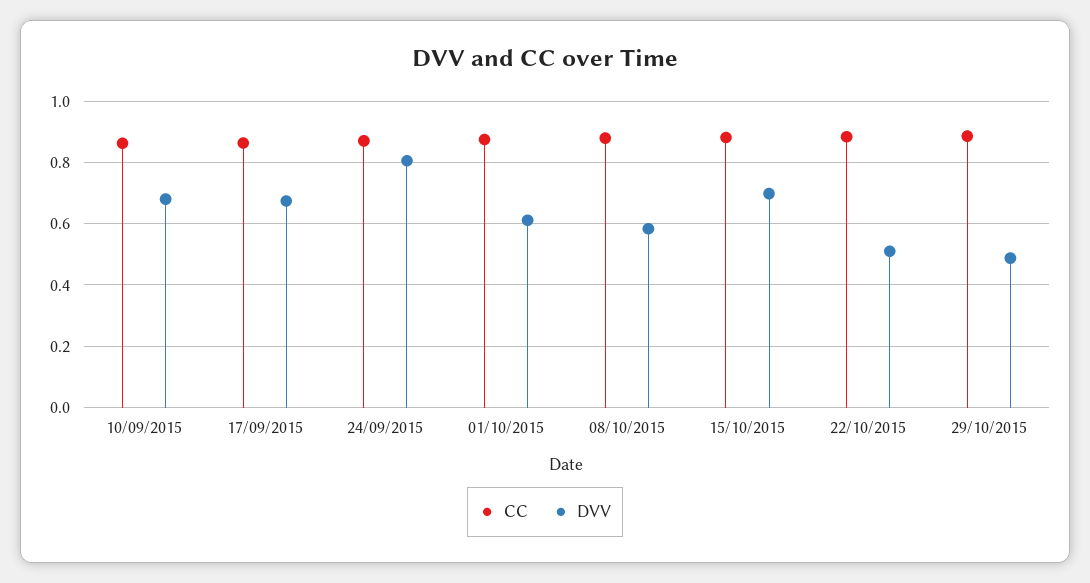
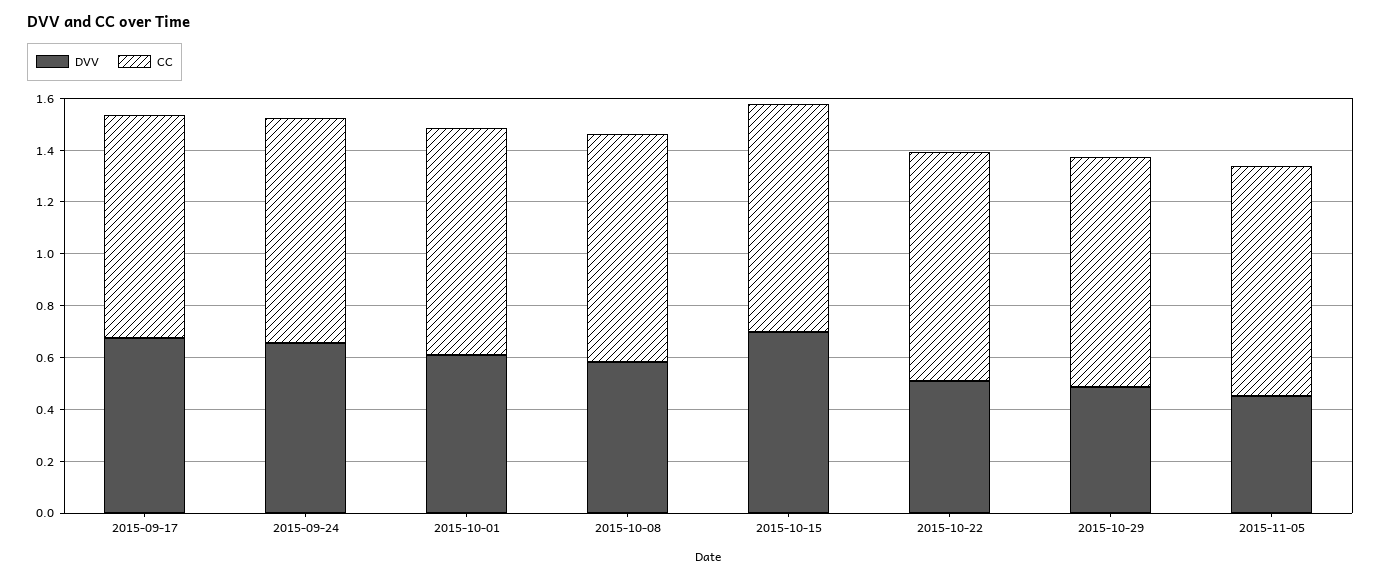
CC, 10/09/2015: 0.86 -> none
DVV, 10/09/2015: 0.68 -> none
DVV, 24/09/2015: 0.8 -> 0.65
DVV, 2015-11-05: none -> 0.45
CC, 2015-11-05: none -> 0.9

